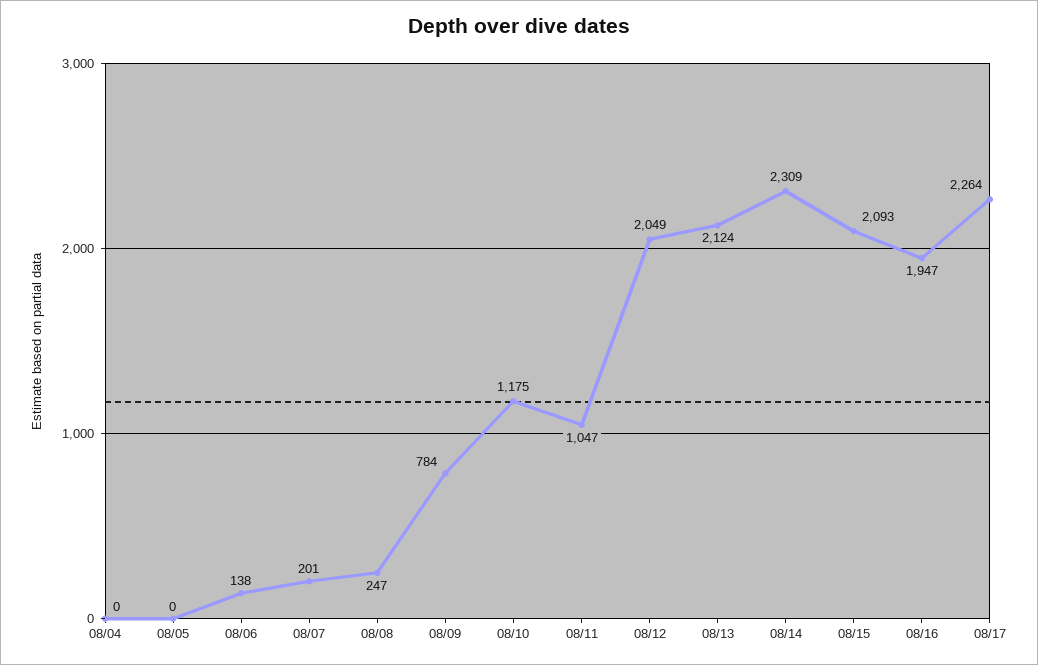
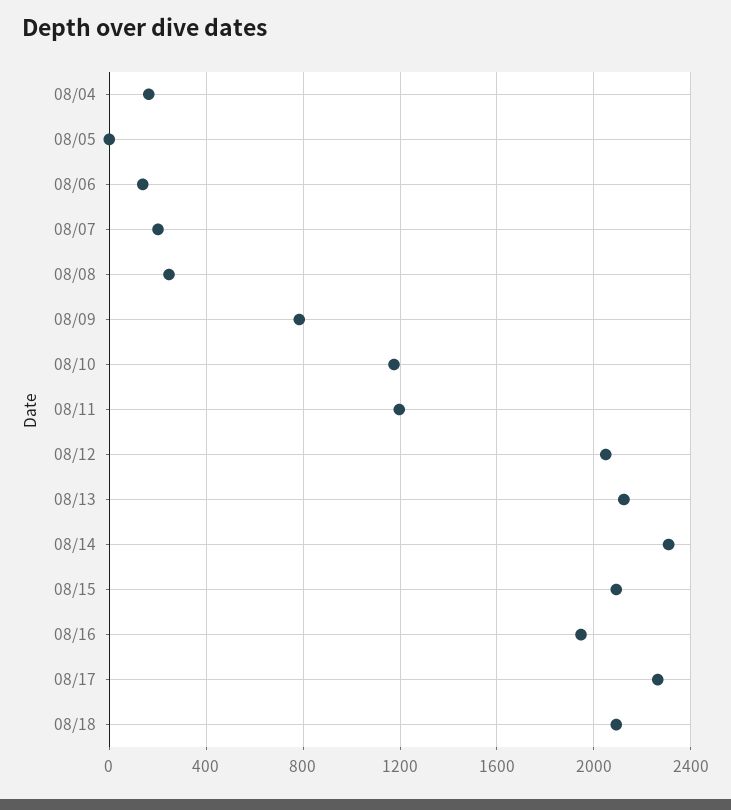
08/04: 0 -> 150
08/11: 1047 -> 1200
08/18: none -> 2100

